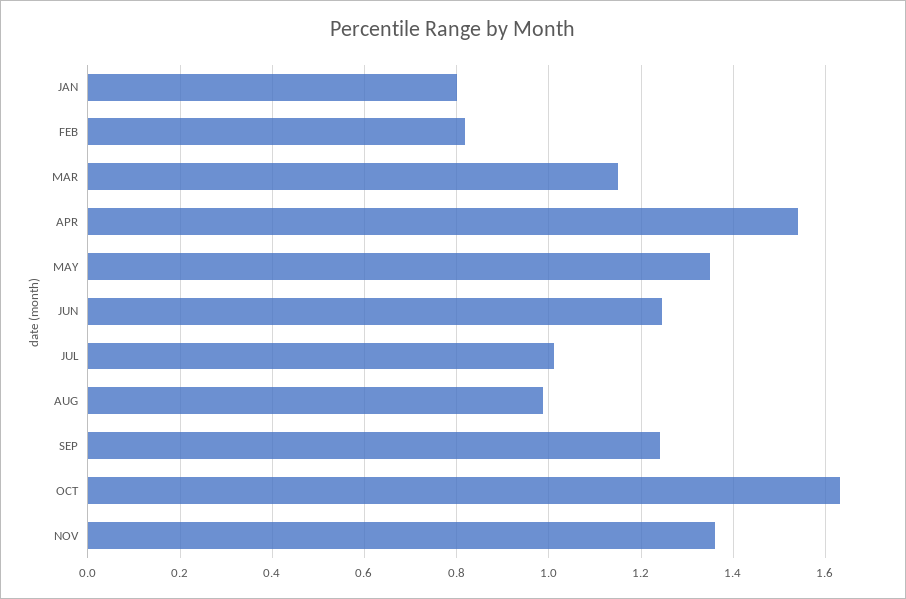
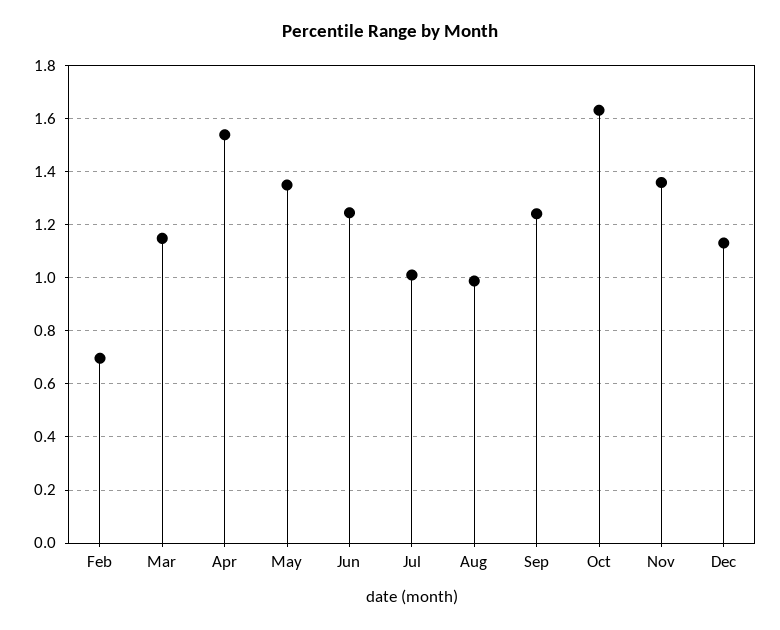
JAN: 0.8 -> none
FEB: 0.82 -> 0.7
Dec: none -> 1.125

